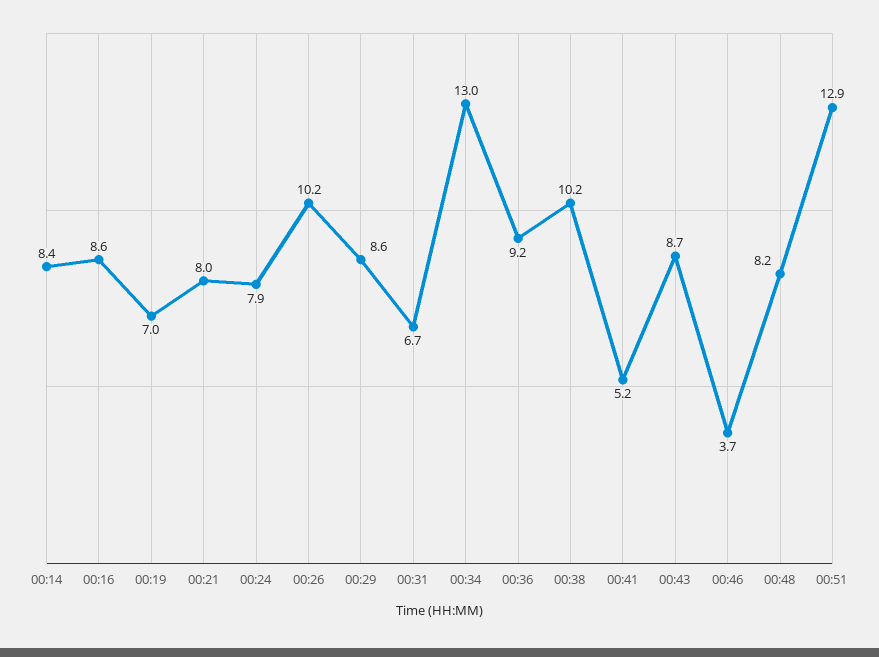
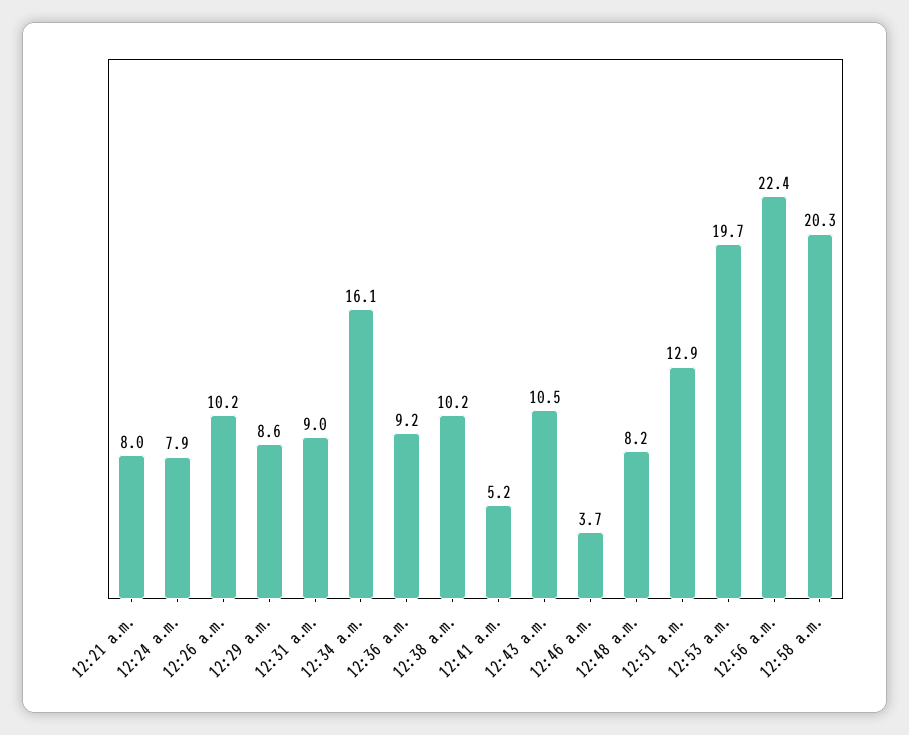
00:14: 8.4 -> none
00:16: 8.6 -> none
00:19: 7 -> none
00:31: 6.7 -> 9
00:34: 13 -> 16.1
00:43: 8.7 -> 10.5
12:53 a.m.: none -> 19.7
12:56 a.m.: none -> 22.4
12:58 a.m.: none -> 20.3

